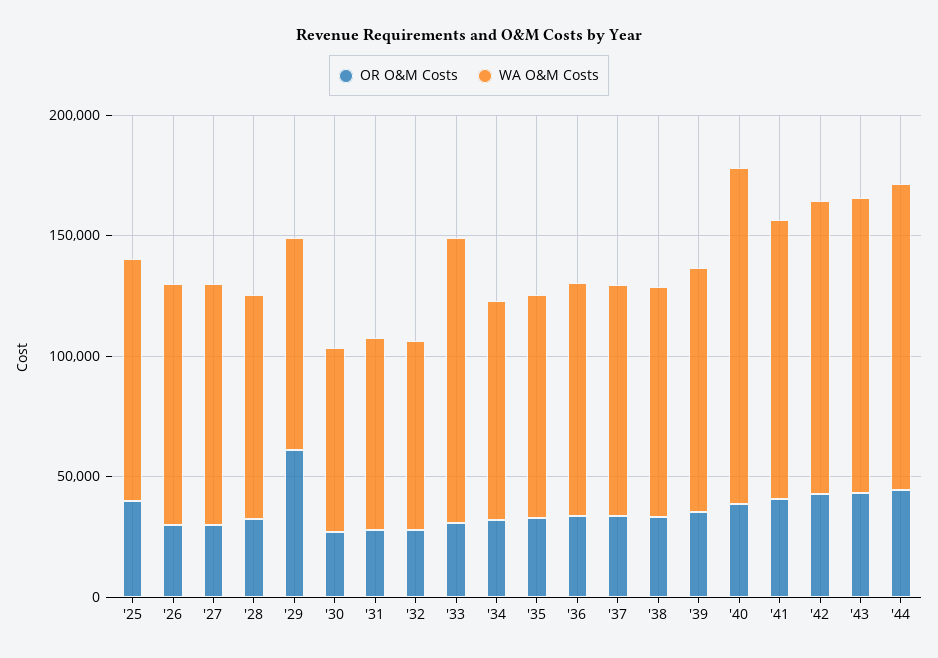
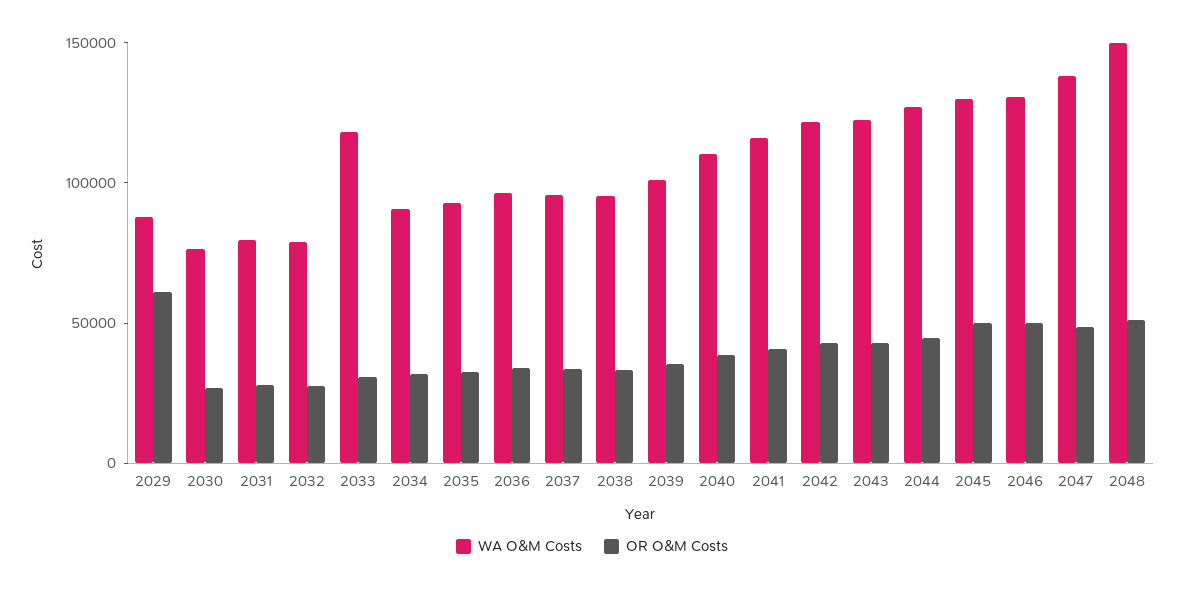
OR O&M Costs, '25: 40000 -> none
WA O&M Costs, '25: 100000 -> none
OR O&M Costs, '26: 30000 -> none
WA O&M Costs, '26: 100000 -> none
OR O&M Costs, '27: 30000 -> none
WA O&M Costs, '27: 100000 -> none
OR O&M Costs, '28: 30000 -> none
WA O&M Costs, '28: 90000 -> none
WA O&M Costs, '40: 140000 -> 110000
WA O&M Costs, 2045: none -> 130000
OR O&M Costs, 2045: none -> 50000
WA O&M Costs, 2046: none -> 130000
OR O&M Costs, 2046: none -> 50000
WA O&M Costs, 2047: none -> 140000
OR O&M Costs, 2047: none -> 50000
WA O&M Costs, 2048: none -> 150000
OR O&M Costs, 2048: none -> 50000

